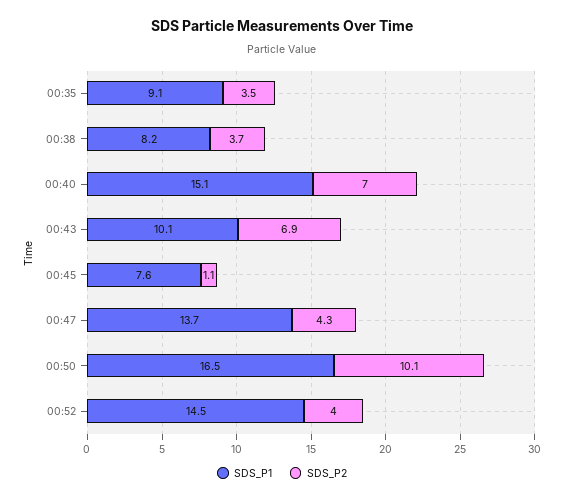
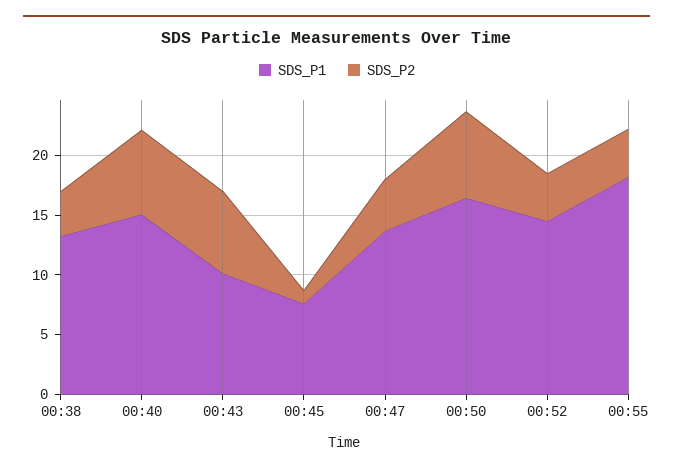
SDS_P1, 00:35: 9.1 -> none
SDS_P2, 00:35: 3.5 -> none
SDS_P1, 00:38: 8.2 -> 13
SDS_P2, 00:50: 10.1 -> 7
SDS_P1, 00:55: none -> 18
SDS_P2, 00:55: none -> 4

